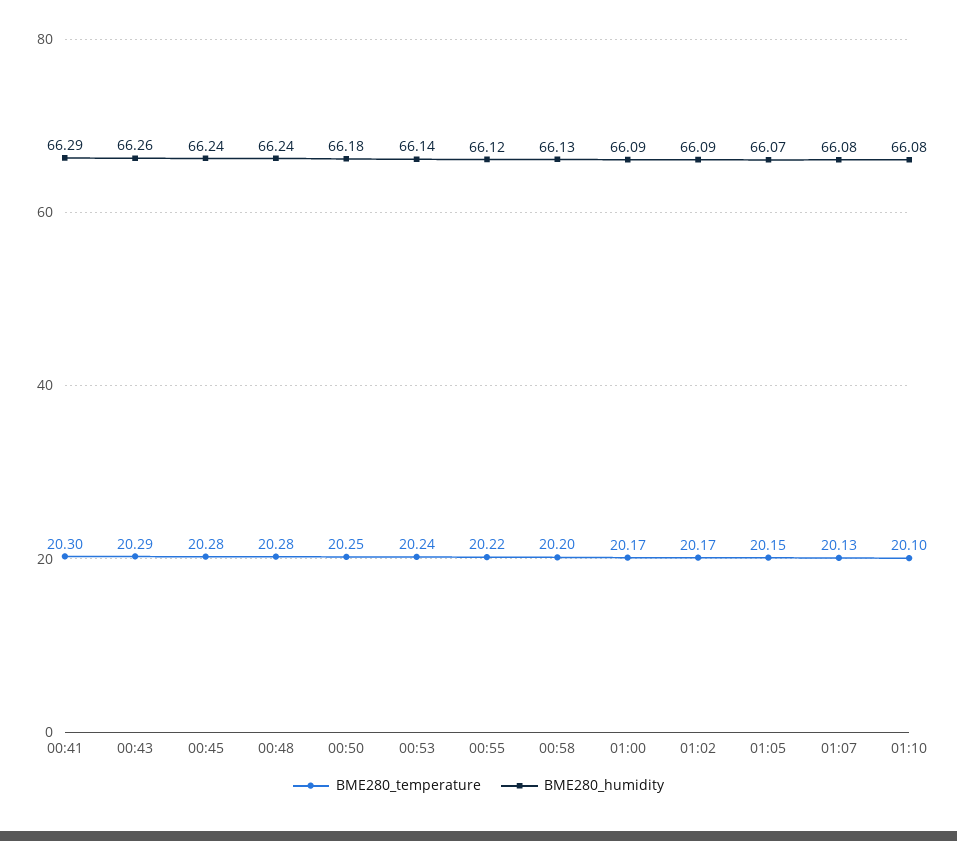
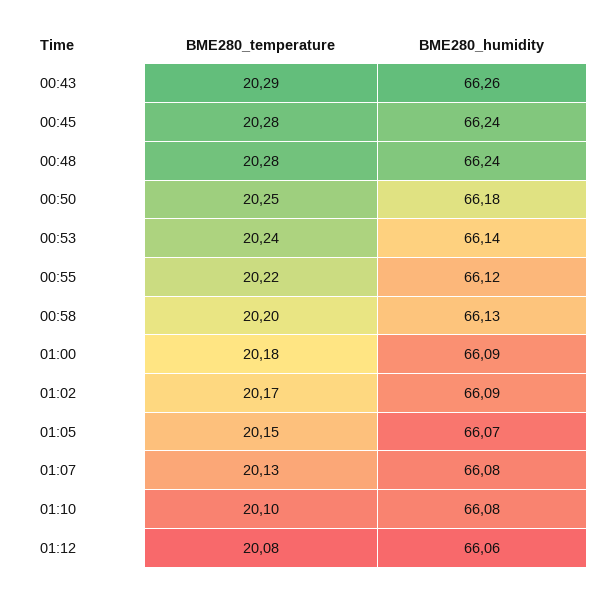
BME280_temperature, 00:41: 20.3 -> none
BME280_humidity, 00:41: 66.29 -> none
BME280_temperature, 01:00: 20.17 -> 20.18
BME280_temperature, 01:12: none -> 20.08
BME280_humidity, 01:12: none -> 66.06

